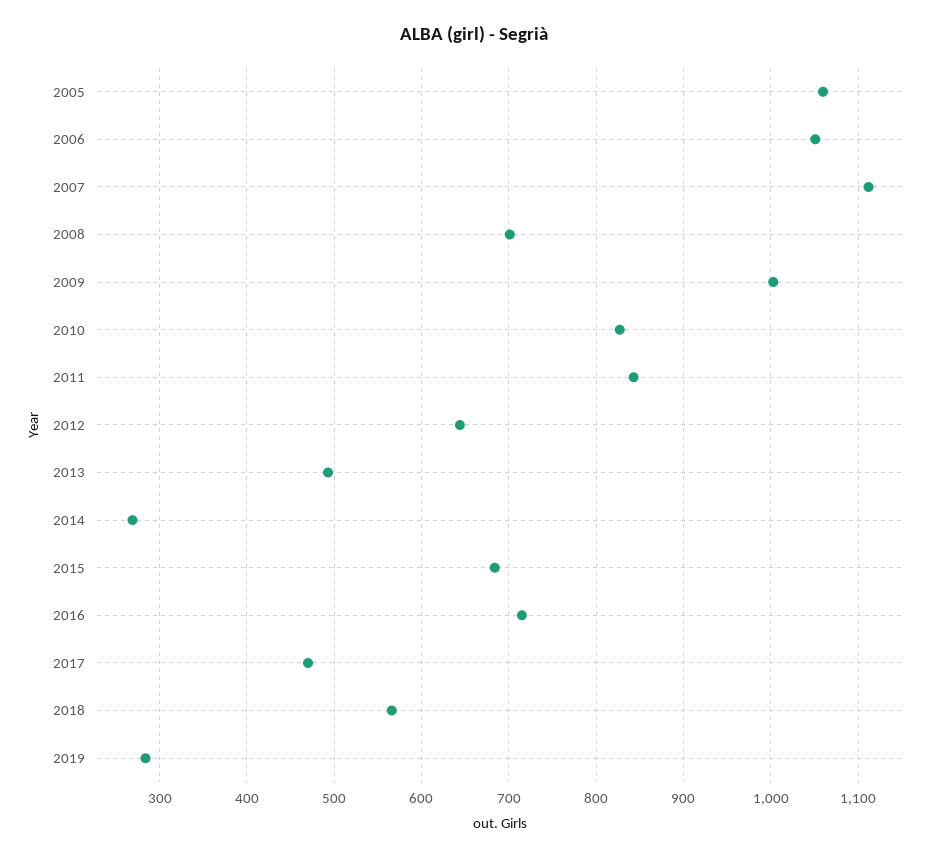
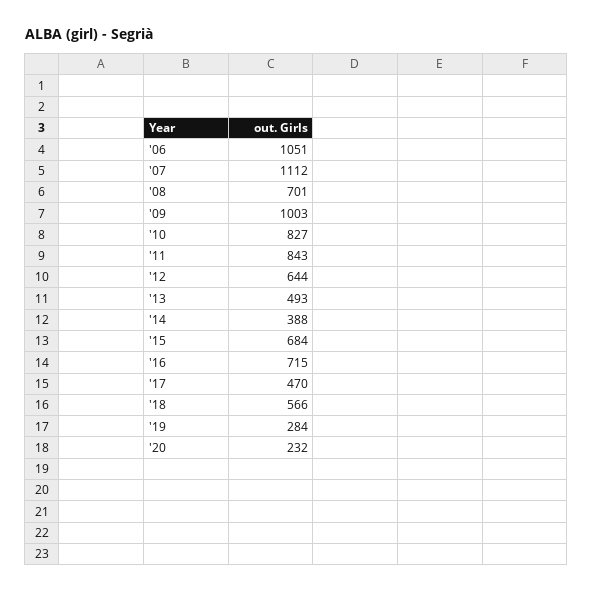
2005: 1060 -> none
2014: 270 -> 388
'20: none -> 232

